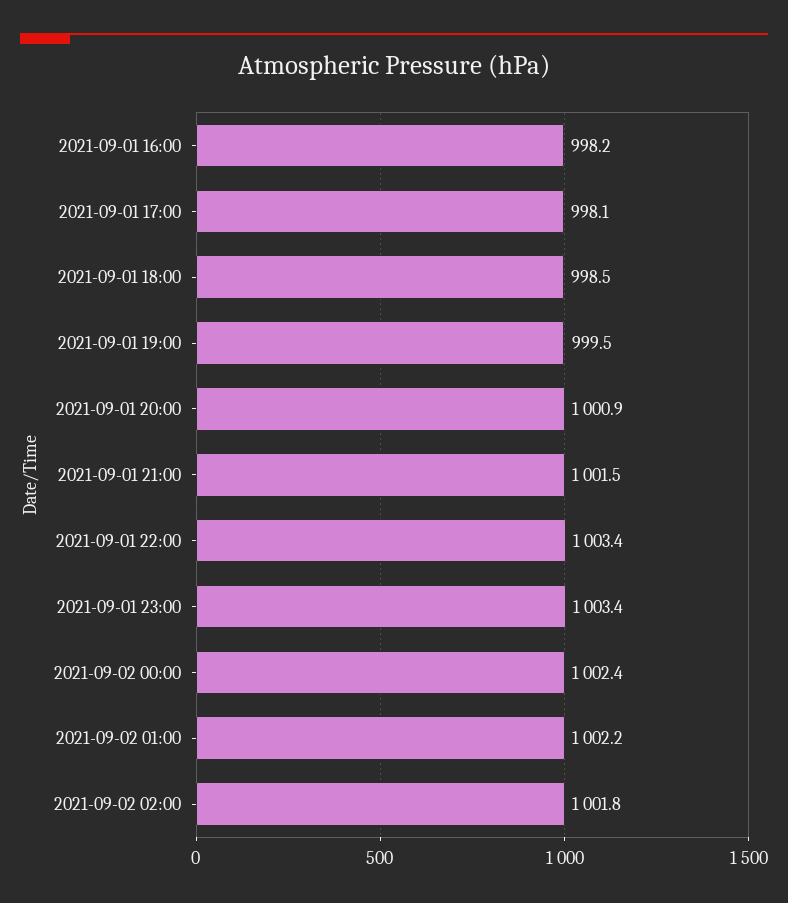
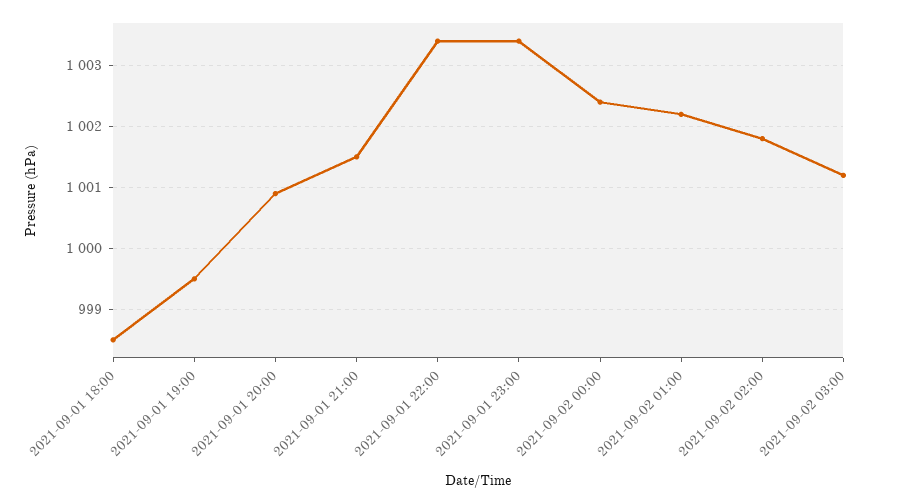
2021-09-01 16:00: 998.2 -> none
2021-09-01 17:00: 998.1 -> none
2021-09-02 03:00: none -> 1001.2

